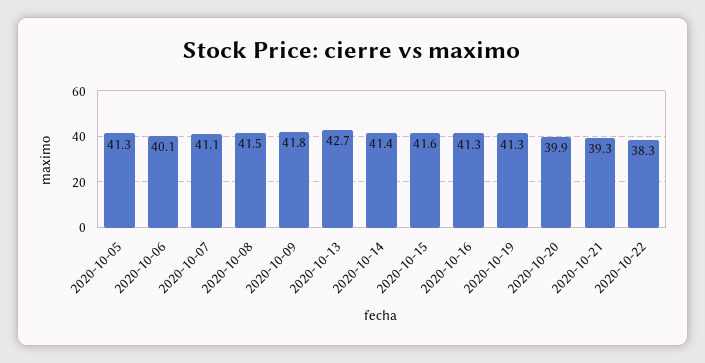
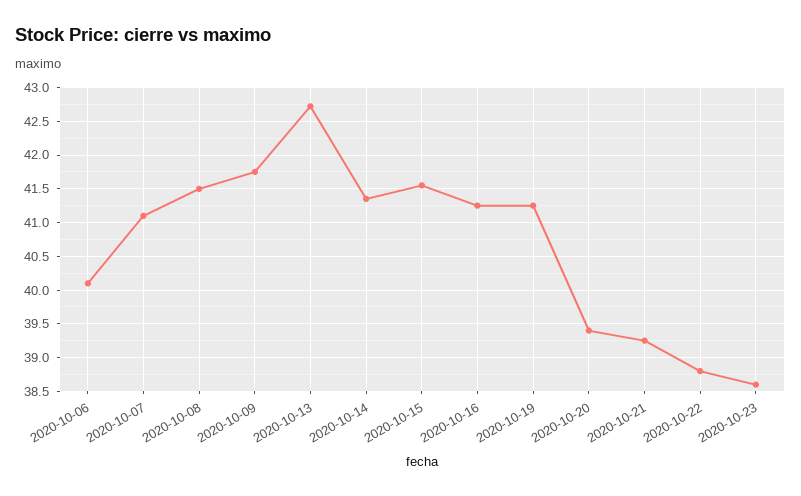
2020-10-05: 41.3 -> none
2020-10-20: 39.9 -> 39.4
2020-10-22: 38.3 -> 38.8
2020-10-23: none -> 38.6

